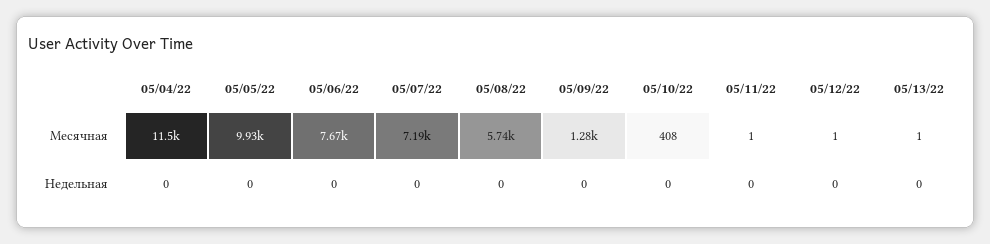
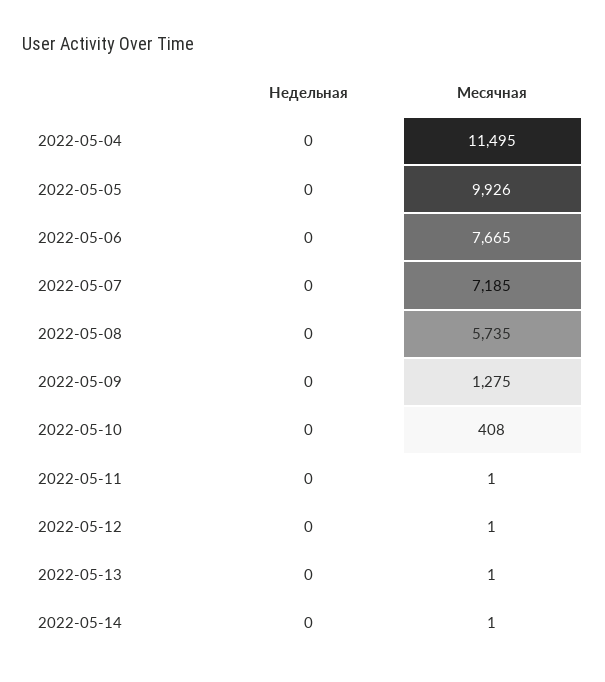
2022-05-14, Недельная: none -> 0
2022-05-14, Месячная: none -> 1

